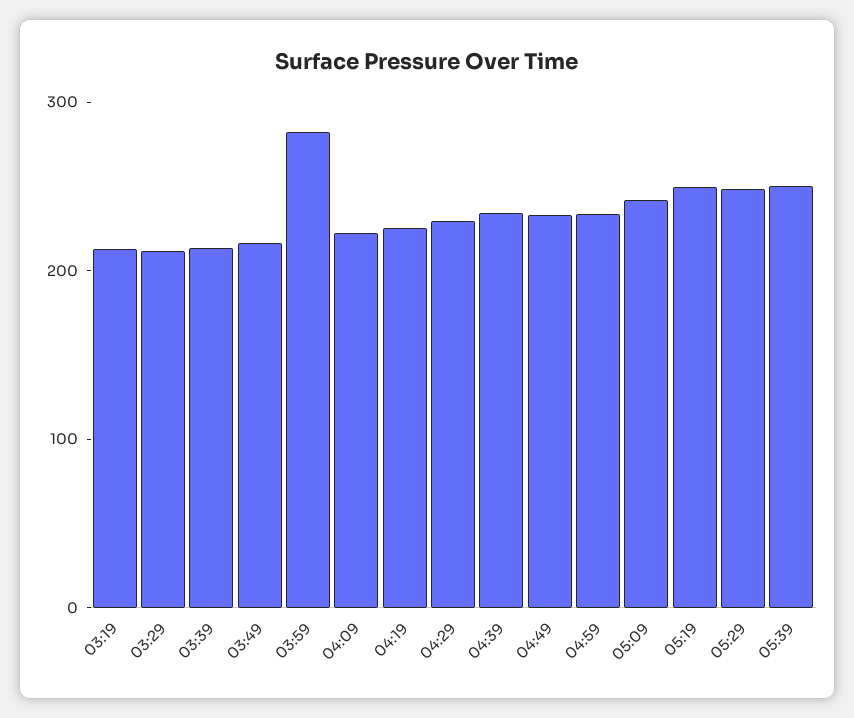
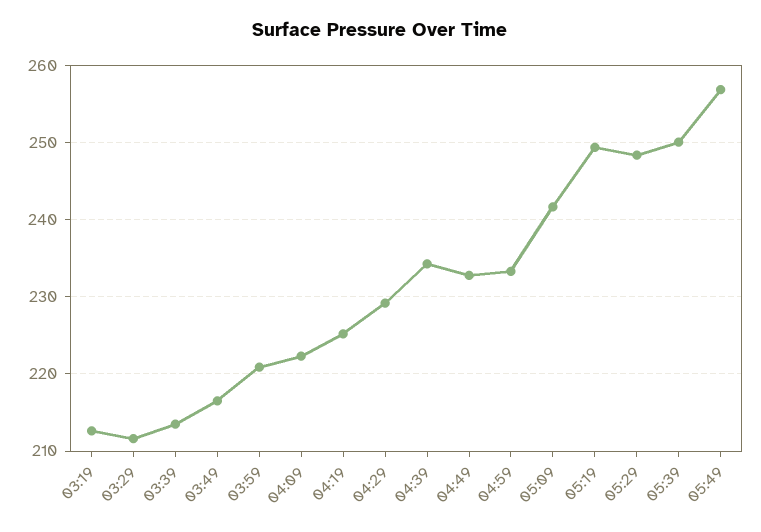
03:59: 280 -> 221
05:49: none -> 257

